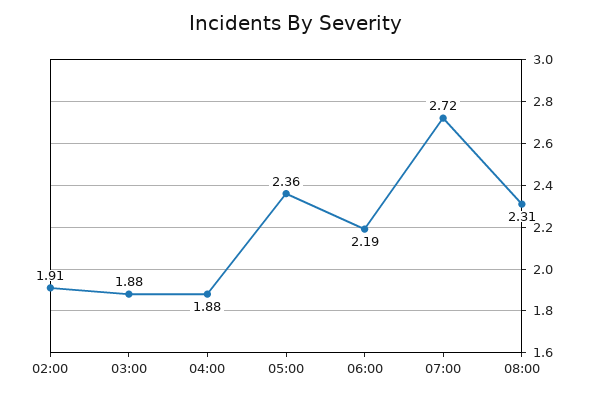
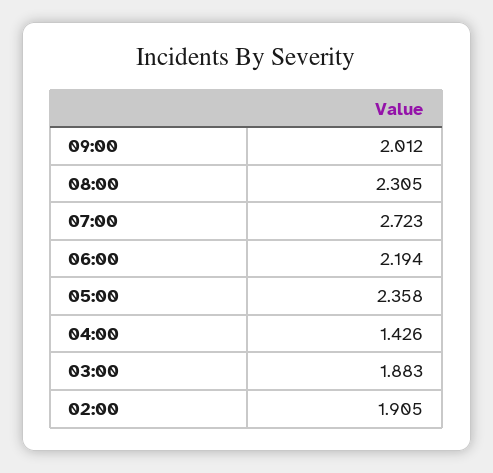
04:00: 1.88 -> 1.426
09:00: none -> 2.012

